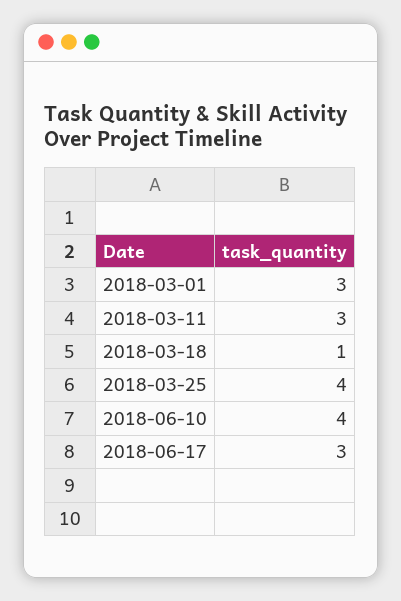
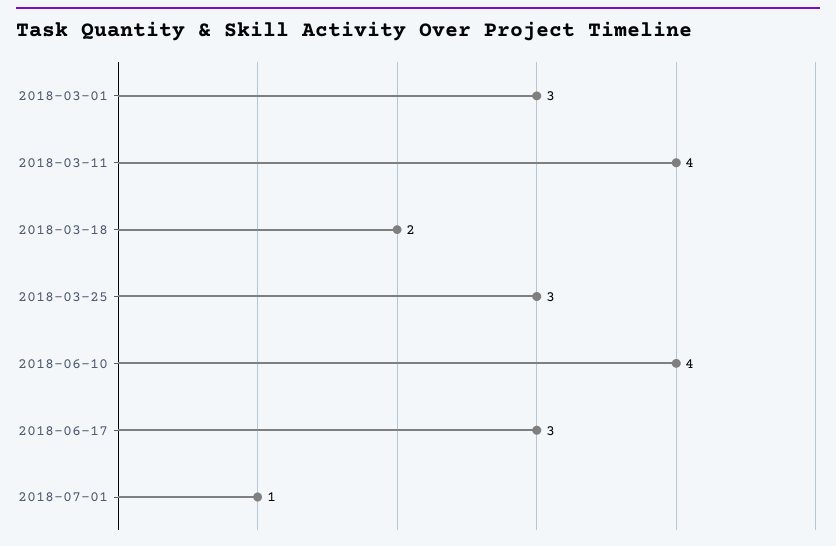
2018-03-11: 3 -> 4
2018-03-18: 1 -> 2
2018-03-25: 4 -> 3
2018-07-01: none -> 1

